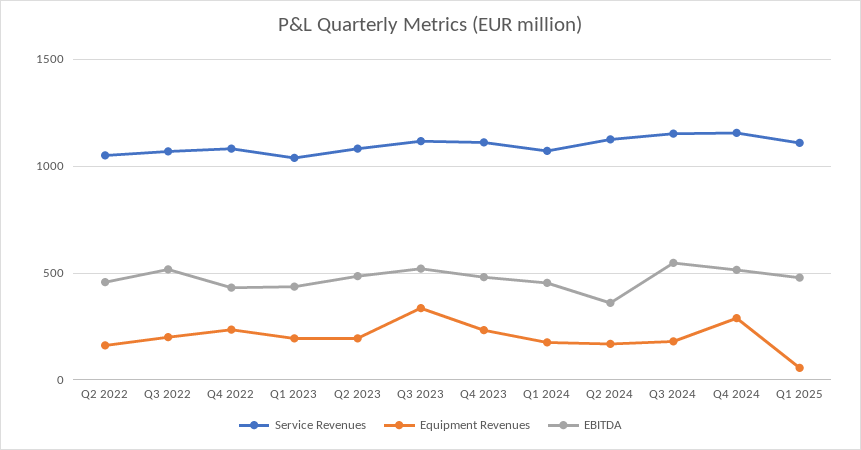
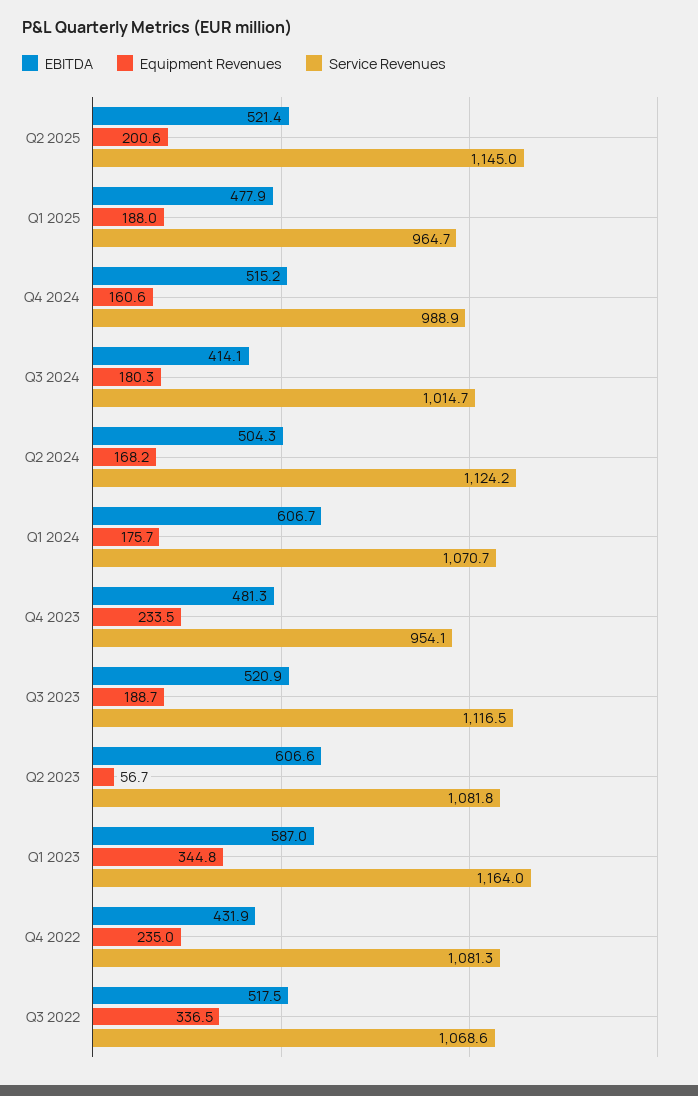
Service Revenues, Q2 2022: 1050 -> none
Equipment Revenues, Q2 2022: 150 -> none
EBITDA, Q2 2022: 450 -> none
Equipment Revenues, Q3 2022: 200 -> 336.5
Service Revenues, Q1 2023: 1050 -> 1164
Equipment Revenues, Q1 2023: 200 -> 344.8
EBITDA, Q1 2023: 450 -> 587
Equipment Revenues, Q2 2023: 200 -> 56.7
EBITDA, Q2 2023: 500 -> 606.6
Equipment Revenues, Q3 2023: 350 -> 188.7
Service Revenues, Q4 2023: 1100 -> 954.1
EBITDA, Q1 2024: 450 -> 606.7
EBITDA, Q2 2024: 350 -> 504.3
Service Revenues, Q3 2024: 1150 -> 1014.7
EBITDA, Q3 2024: 550 -> 414.1
Service Revenues, Q4 2024: 1150 -> 988.9
Equipment Revenues, Q4 2024: 300 -> 160.6
Service Revenues, Q1 2025: 1100 -> 964.7
Equipment Revenues, Q1 2025: 50 -> 188
EBITDA, Q2 2025: none -> 521.4
Equipment Revenues, Q2 2025: none -> 200.6
Service Revenues, Q2 2025: none -> 1145

